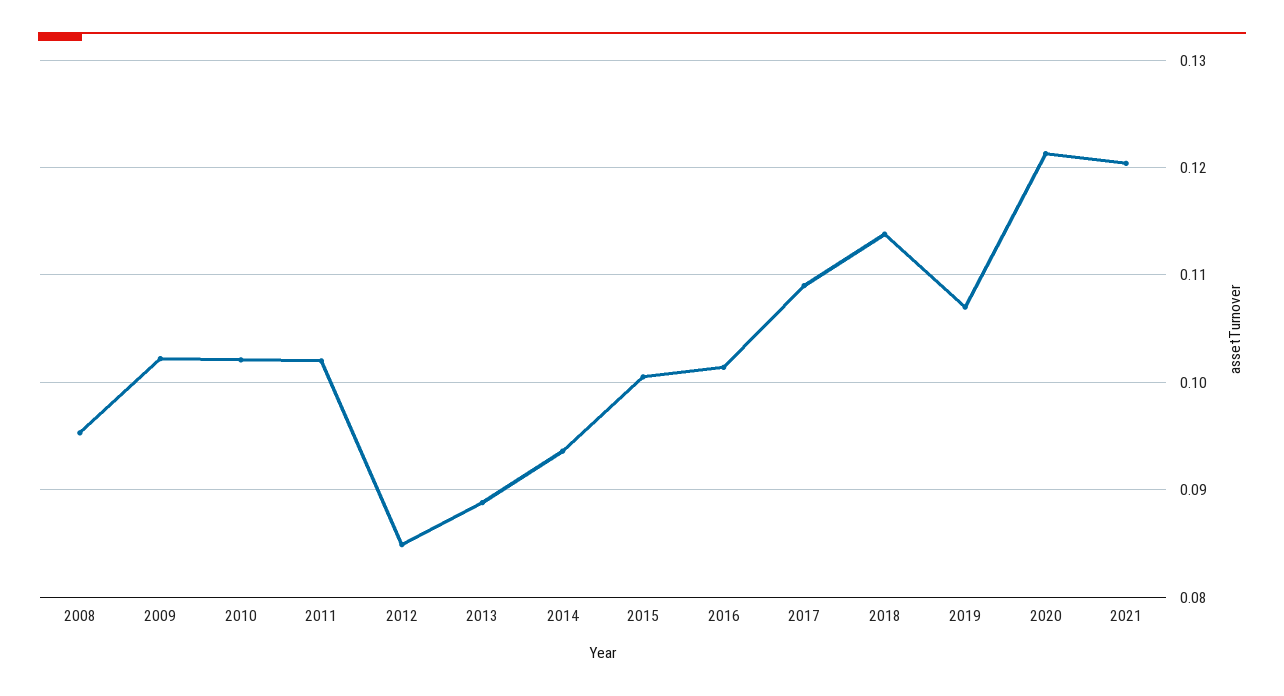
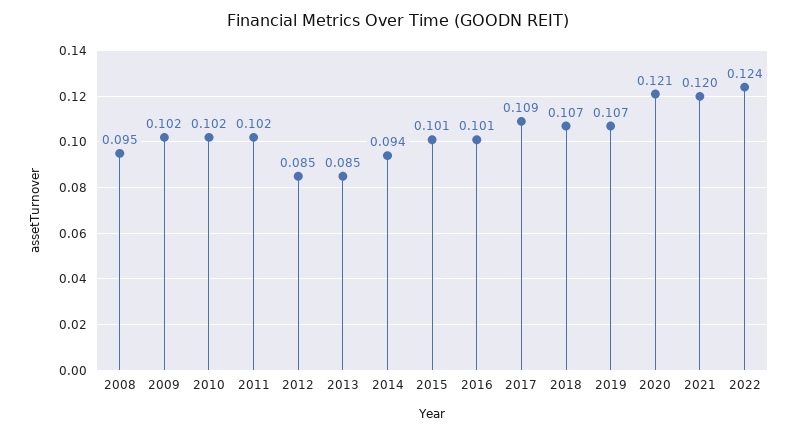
2013: 0.089 -> 0.085
2018: 0.114 -> 0.107
2022: none -> 0.124

